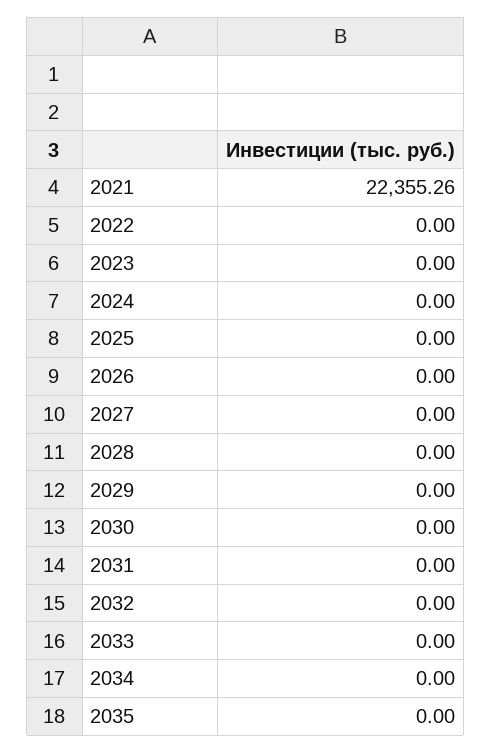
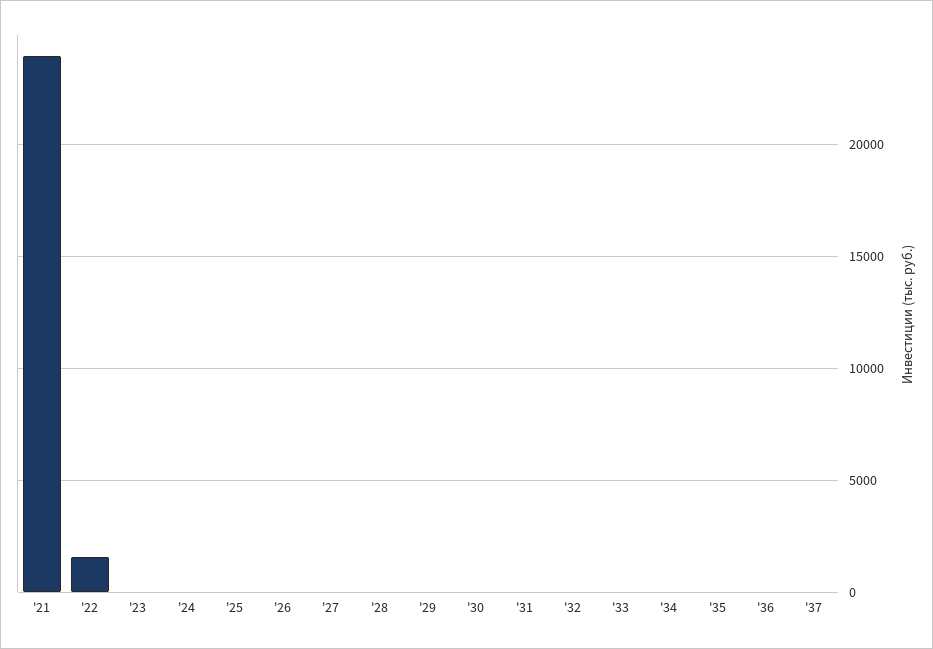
2021: 22355.26 -> 24000
2022: 0 -> 1500
'36: none -> 0
'37: none -> 0

